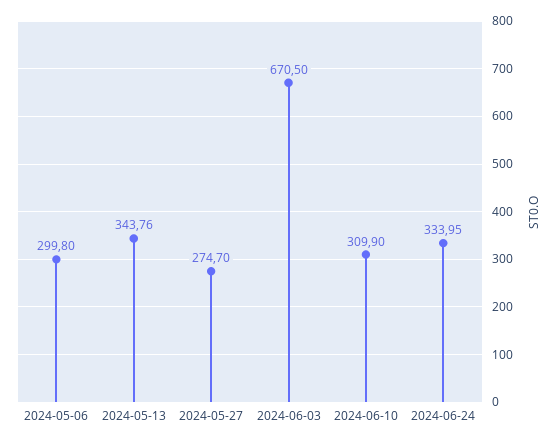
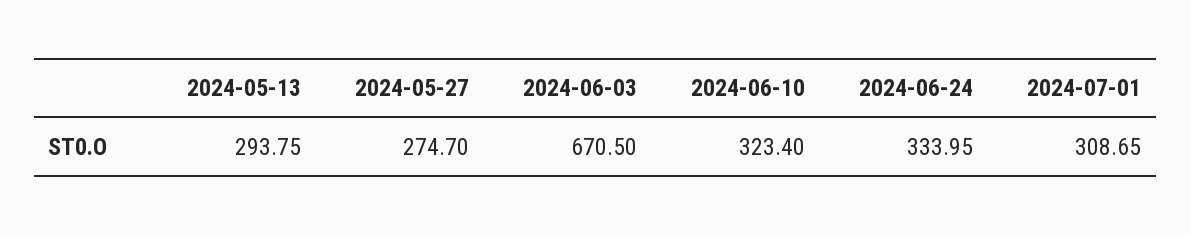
2024-05-06: 299.8 -> none
2024-05-13: 343.76 -> 293.75
2024-06-10: 309.9 -> 323.4
2024-07-01: none -> 308.65

